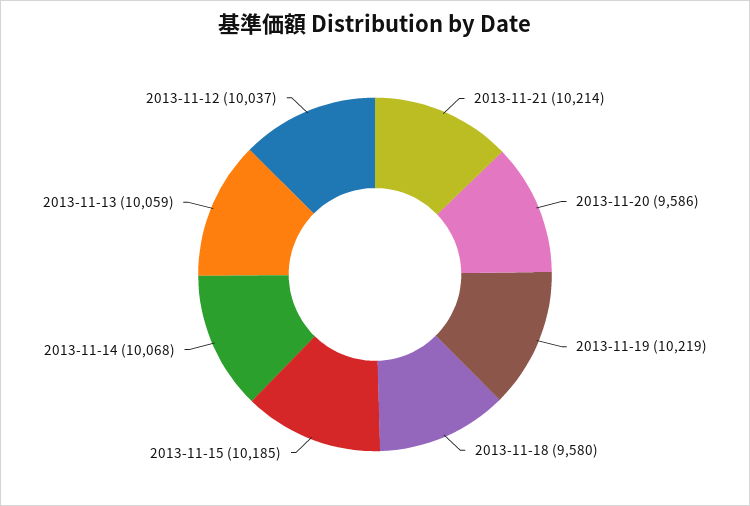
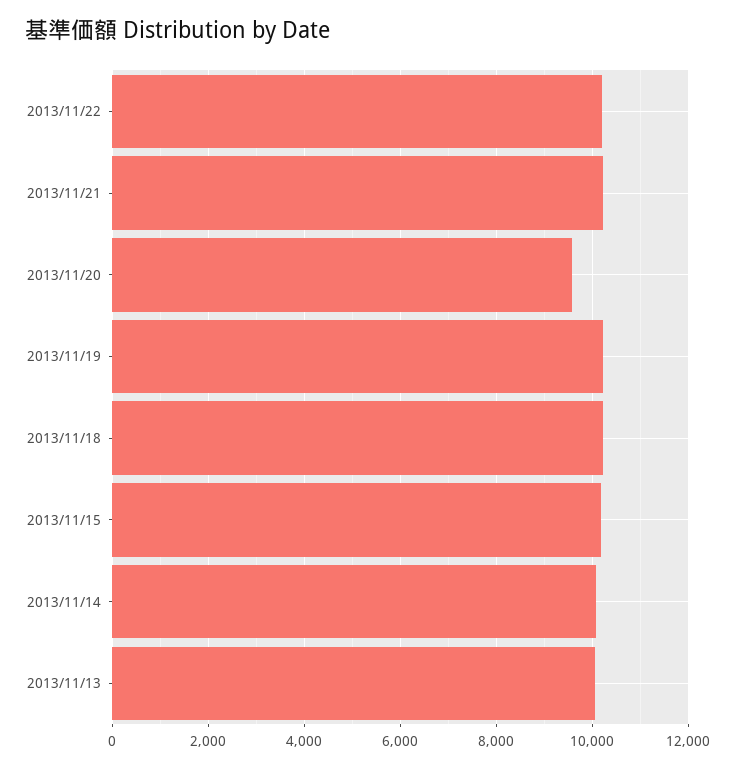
2013-11-18: 9580 -> 10200
2013-11-12: 10037 -> none
2013/11/22: none -> 10200

